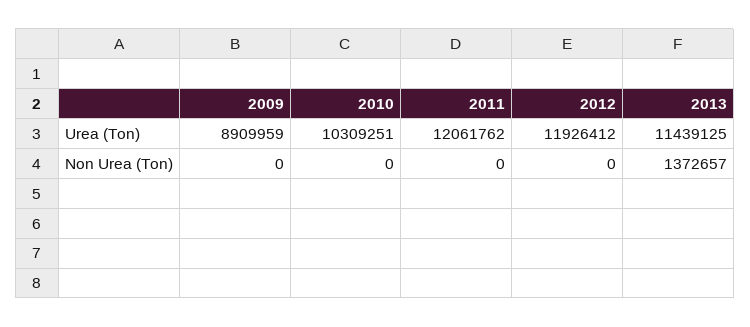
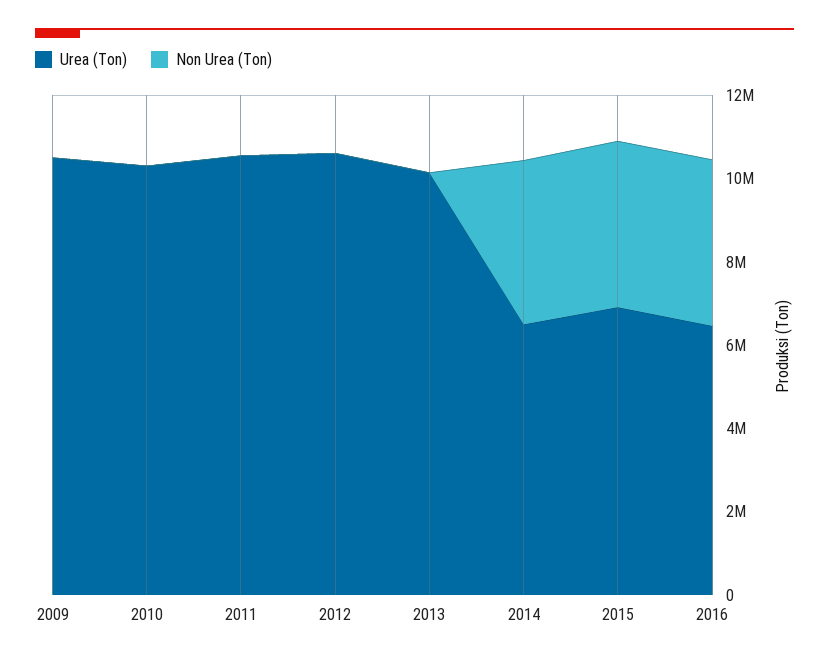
Urea (Ton), 2009: 8909959 -> 10500000
Urea (Ton), 2011: 12061762 -> 10500000
Urea (Ton), 2012: 11926412 -> 10500000
Urea (Ton), 2013: 11439125 -> 10000000
Non Urea (Ton), 2013: 1372657 -> 0
Urea (Ton), 2014: none -> 6500000
Non Urea (Ton), 2014: none -> 4000000
Urea (Ton), 2015: none -> 7000000
Non Urea (Ton), 2015: none -> 4000000
Urea (Ton), 2016: none -> 6500000
Non Urea (Ton), 2016: none -> 4000000

